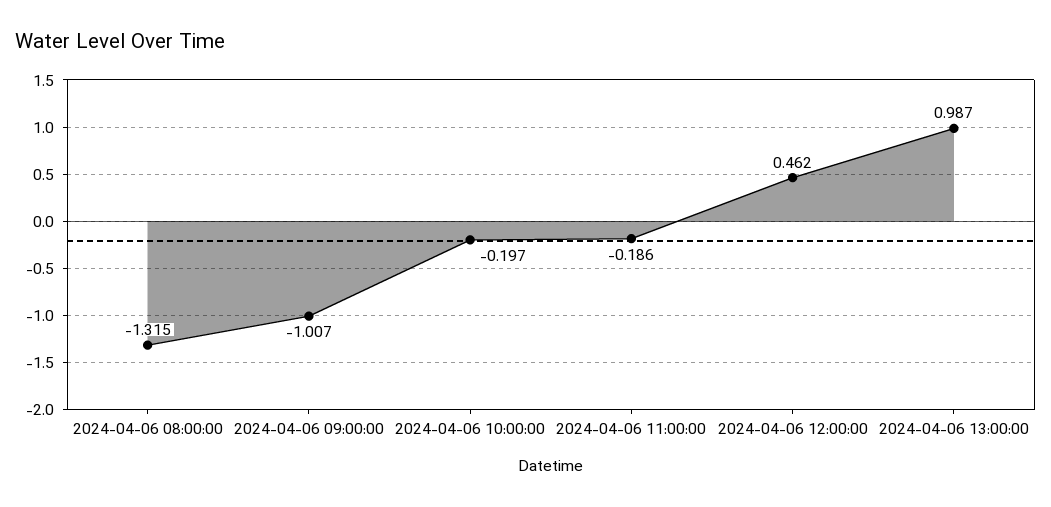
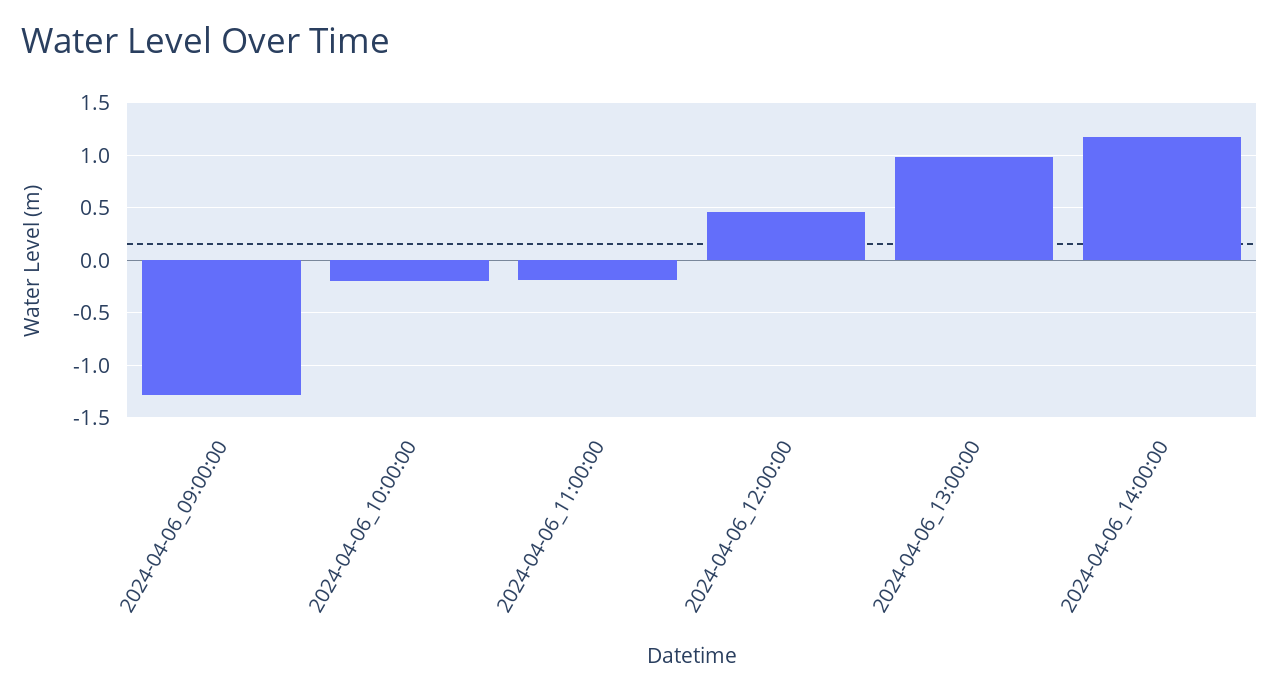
2024-04-06 08:00:00: -1.315 -> none
2024-04-06 09:00:00: -1.007 -> -1.3
2024-04-06_14:00:00: none -> 1.2

